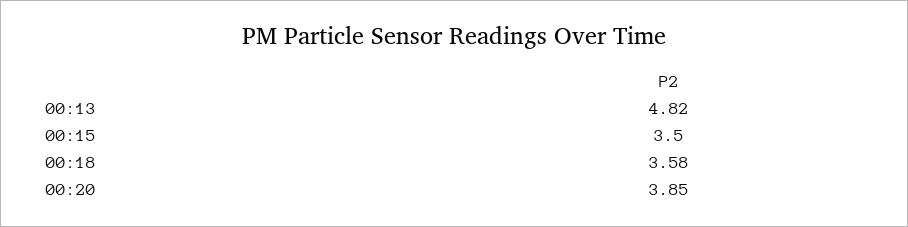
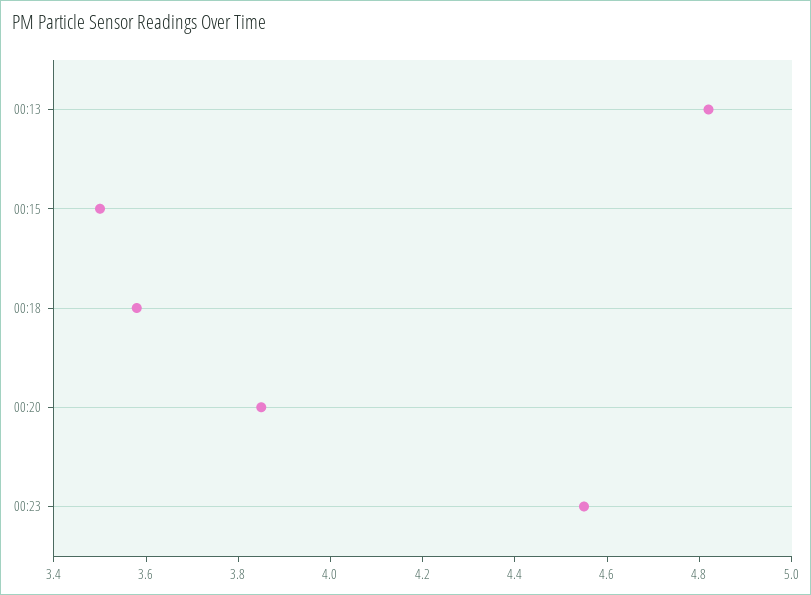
00:23: none -> 4.55

